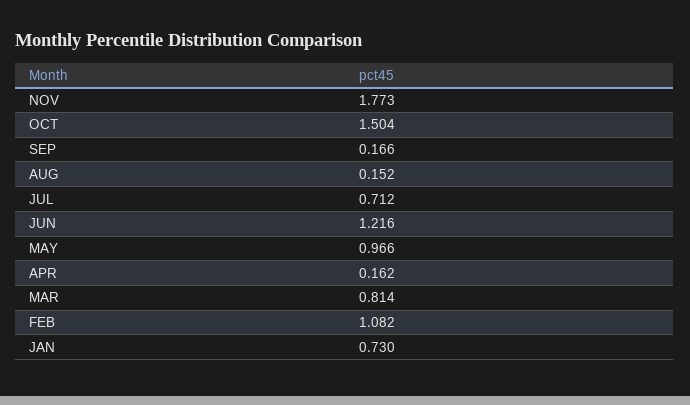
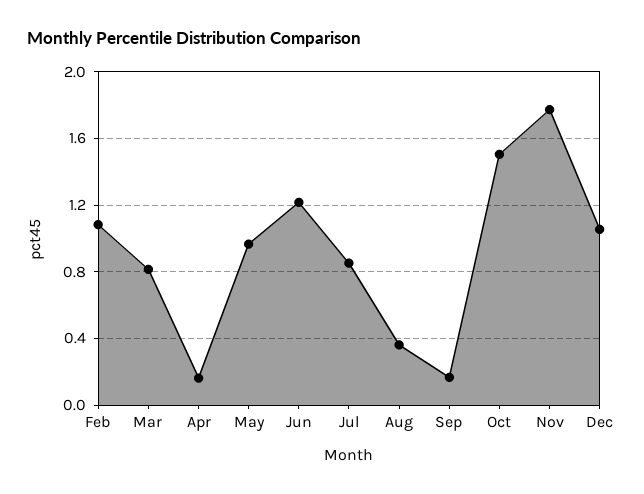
AUG: 0.152 -> 0.35
JUL: 0.712 -> 0.85
JAN: 0.73 -> none
Dec: none -> 1.05

